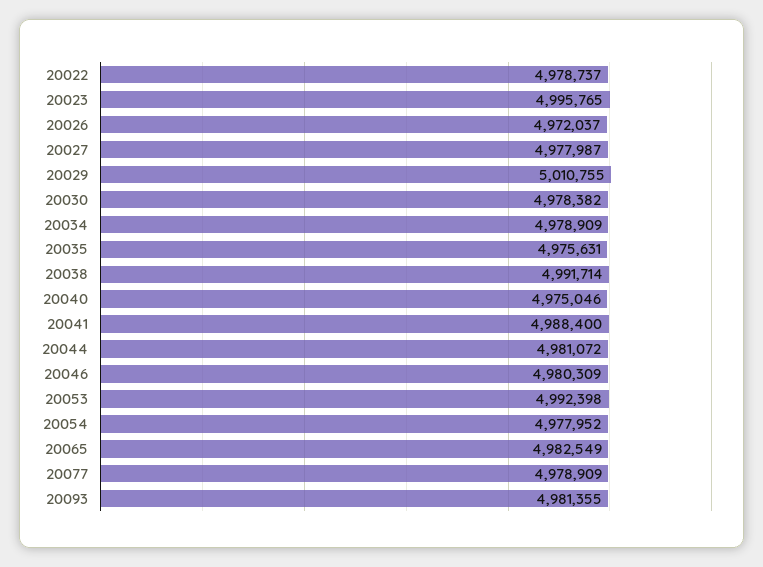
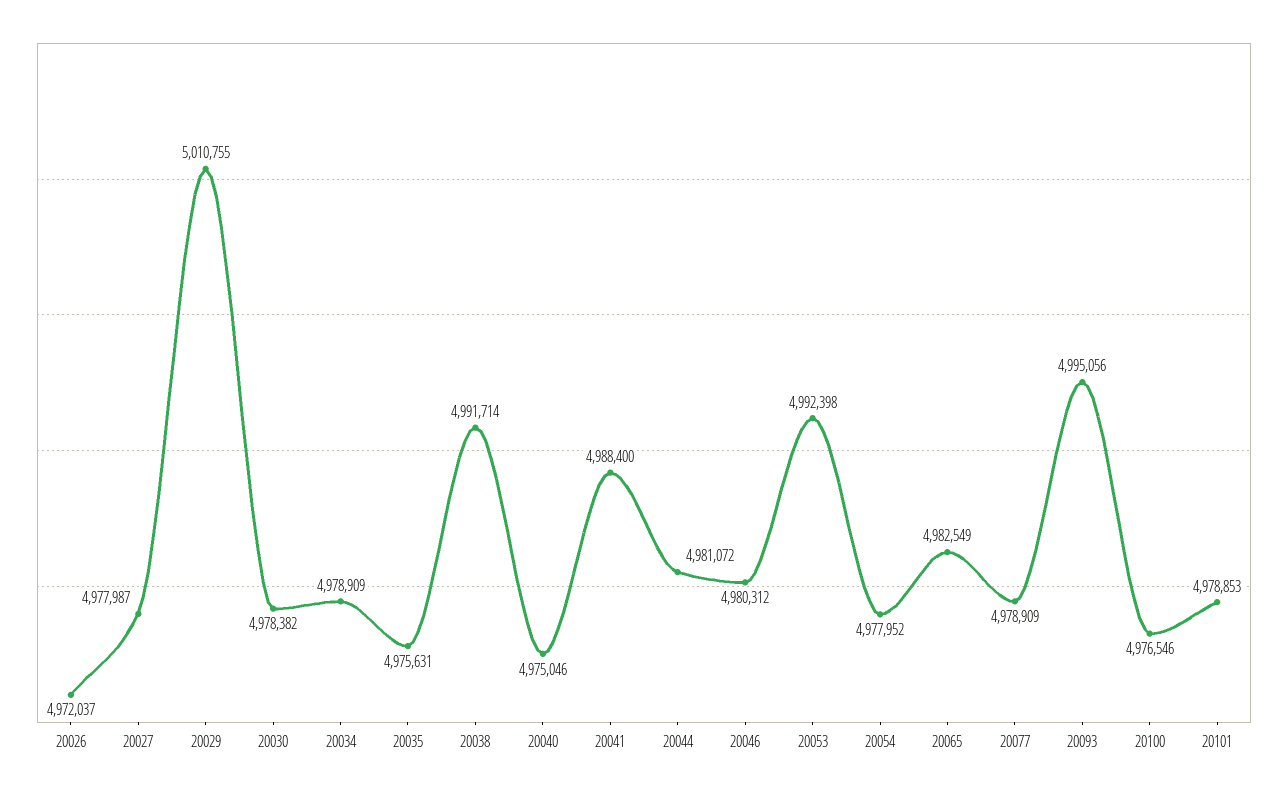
20022: 4978737 -> none
20023: 4995765 -> none
20046: 4980309 -> 4980312
20093: 4981355 -> 4995056
20100: none -> 4976546
20101: none -> 4978853

